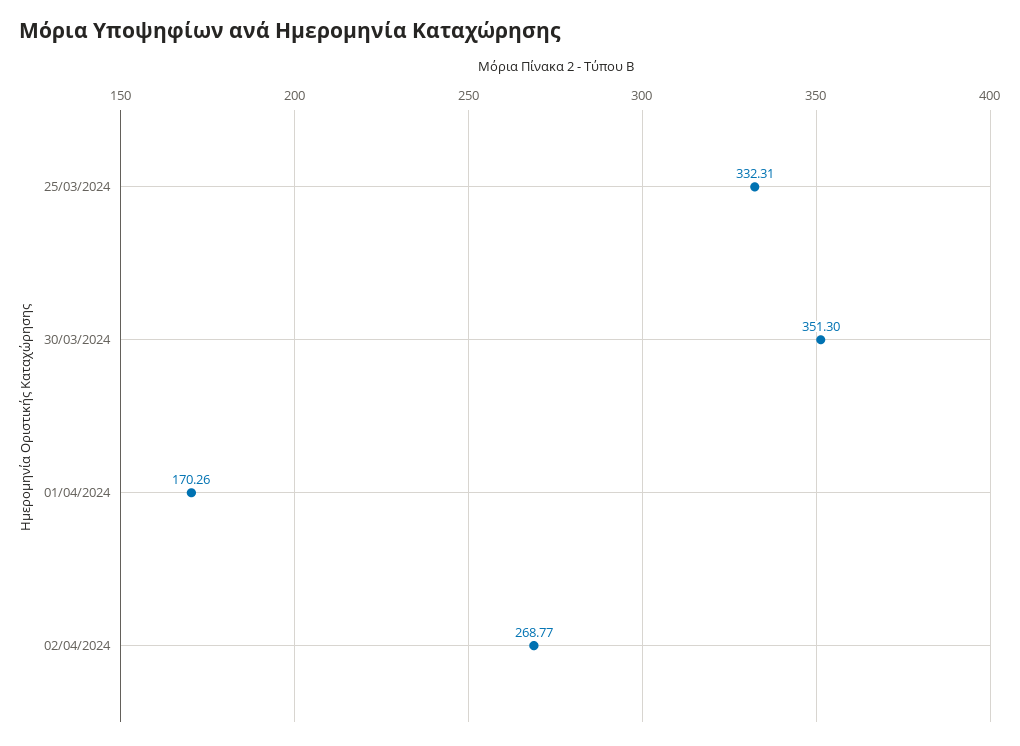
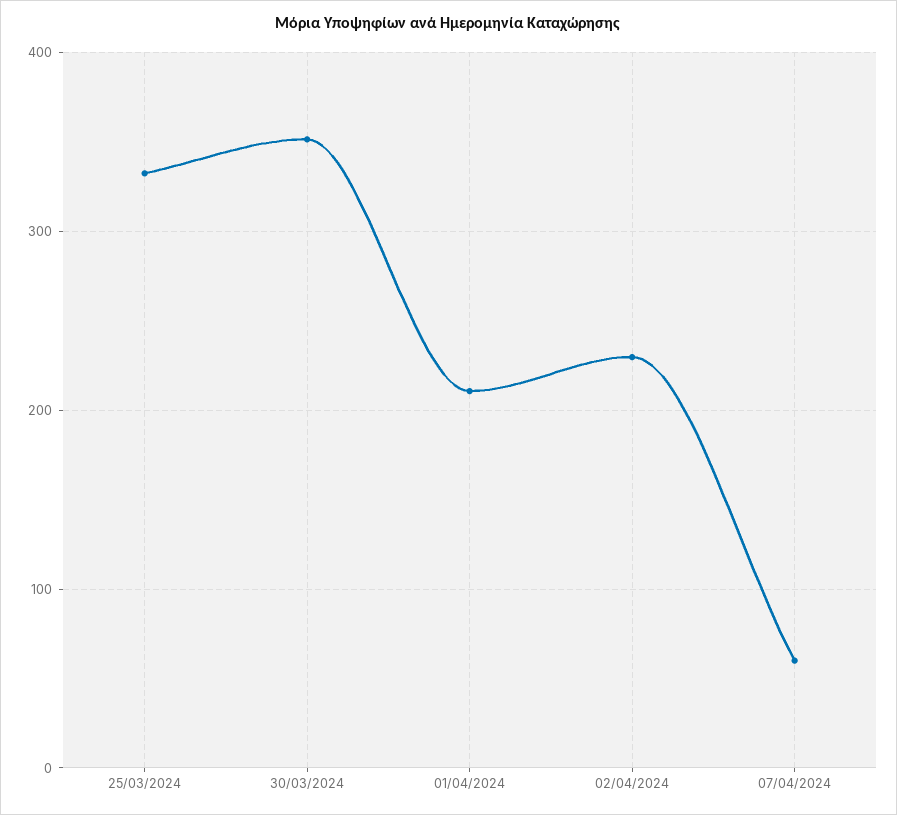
01/04/2024: 170.26 -> 210
02/04/2024: 268.77 -> 230
07/04/2024: none -> 60

